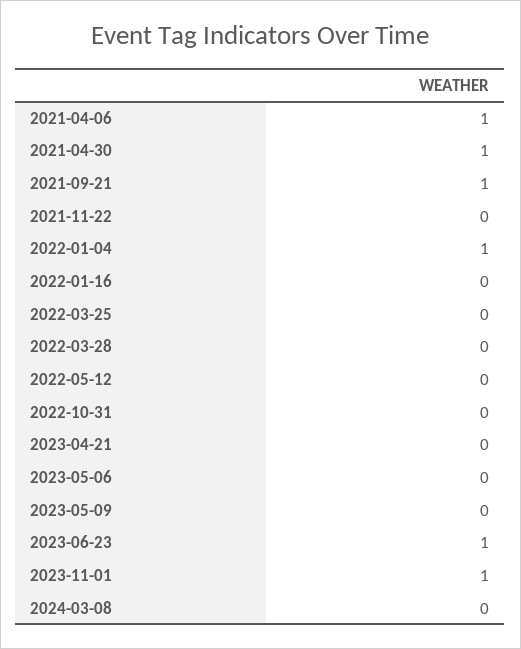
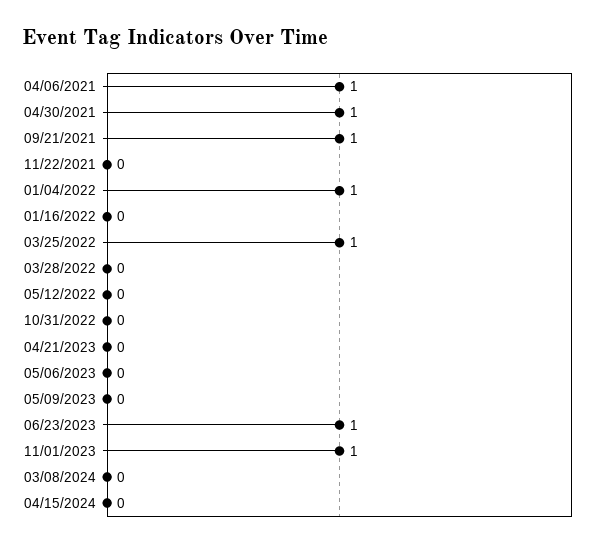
2022-03-25: 0 -> 1
04/15/2024: none -> 0

